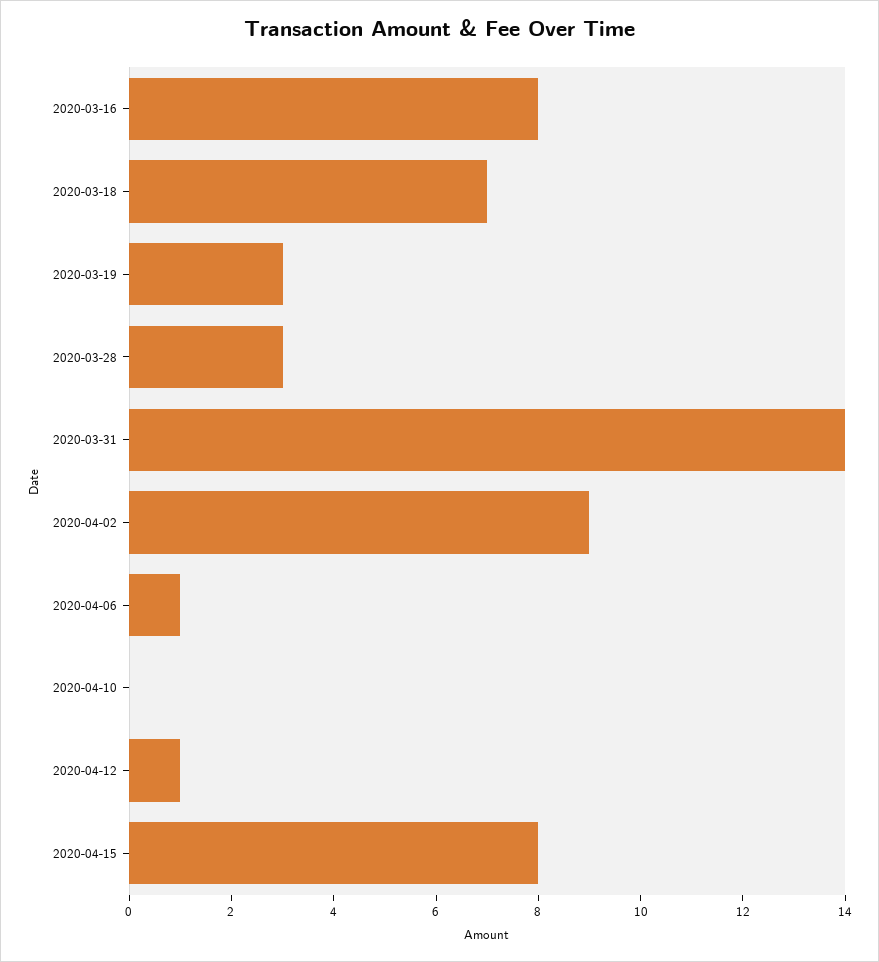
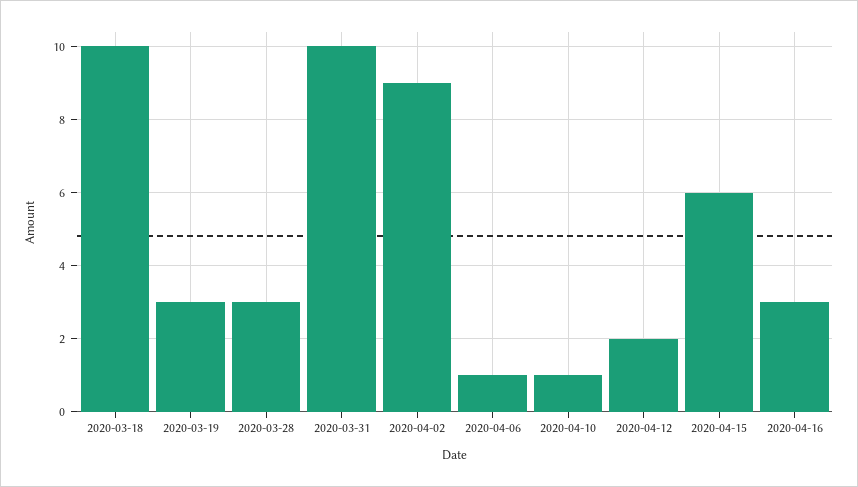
2020-03-16: 8 -> none
2020-03-18: 7 -> 10
2020-03-31: 14 -> 10
2020-04-10: 0 -> 1
2020-04-12: 1 -> 2
2020-04-15: 8 -> 6
2020-04-16: none -> 3

